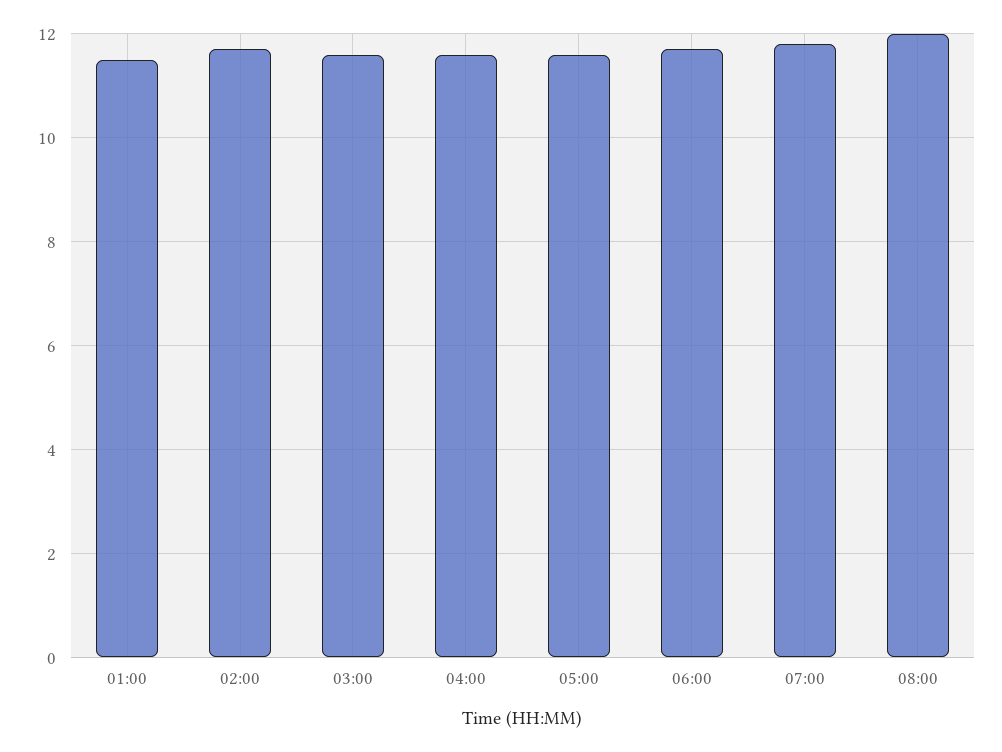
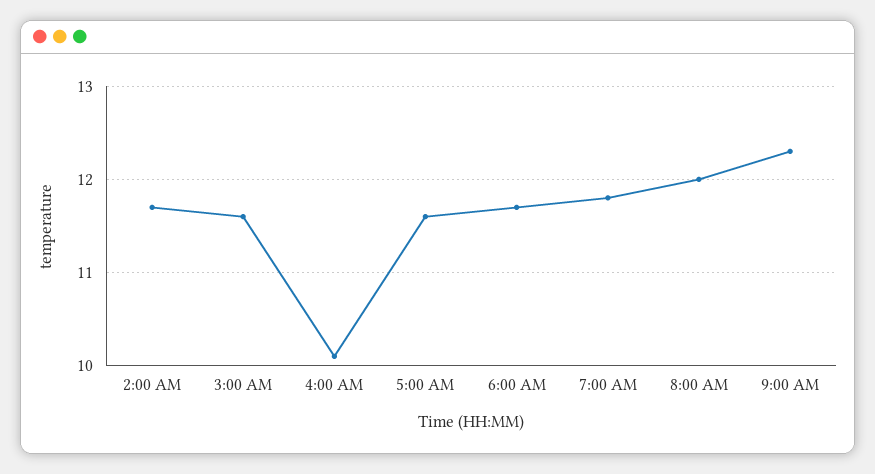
01:00: 11.5 -> none
04:00: 11.5 -> 10.1
9:00 AM: none -> 12.3

